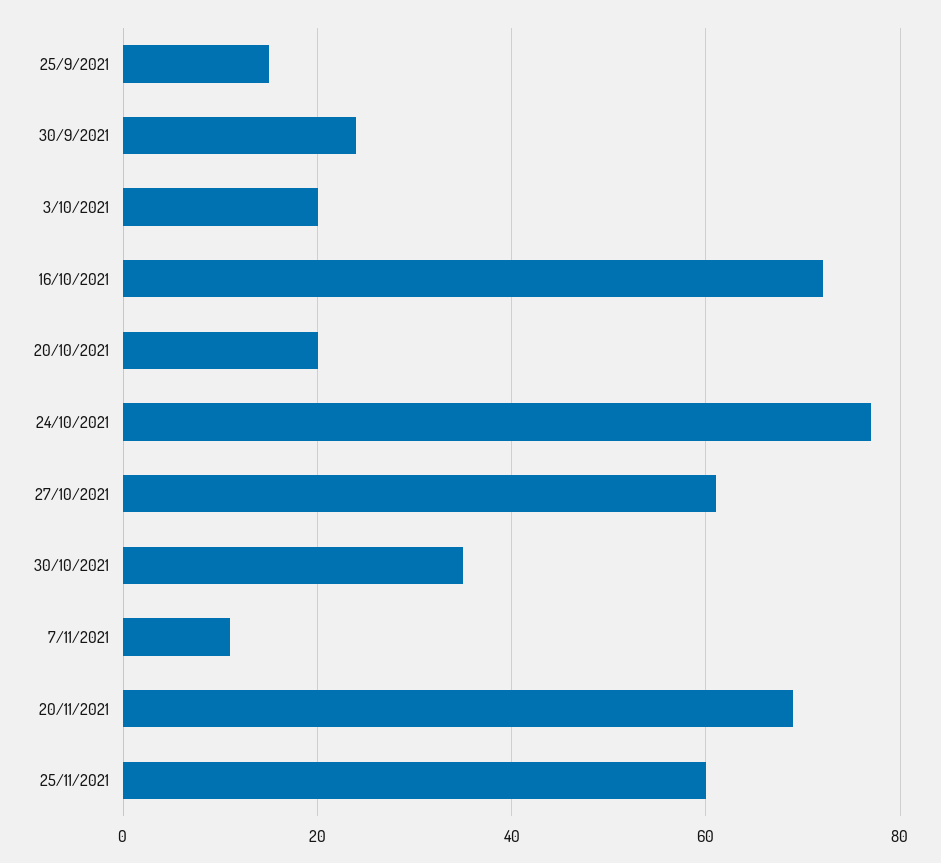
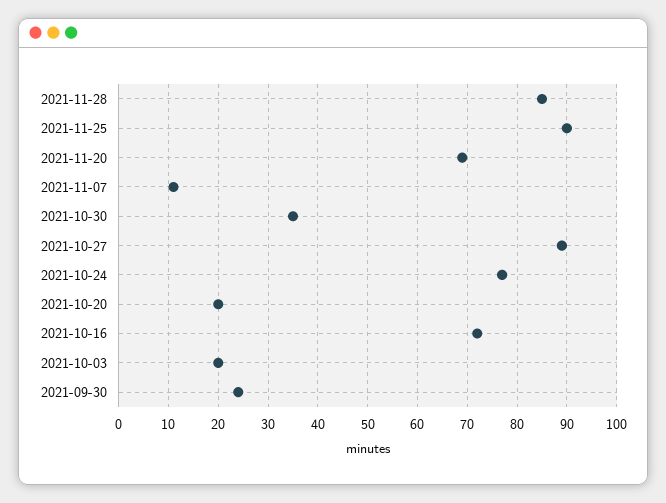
25/9/2021: 15 -> none
27/10/2021: 60 -> 90
25/11/2021: 60 -> 90
2021-11-28: none -> 85

